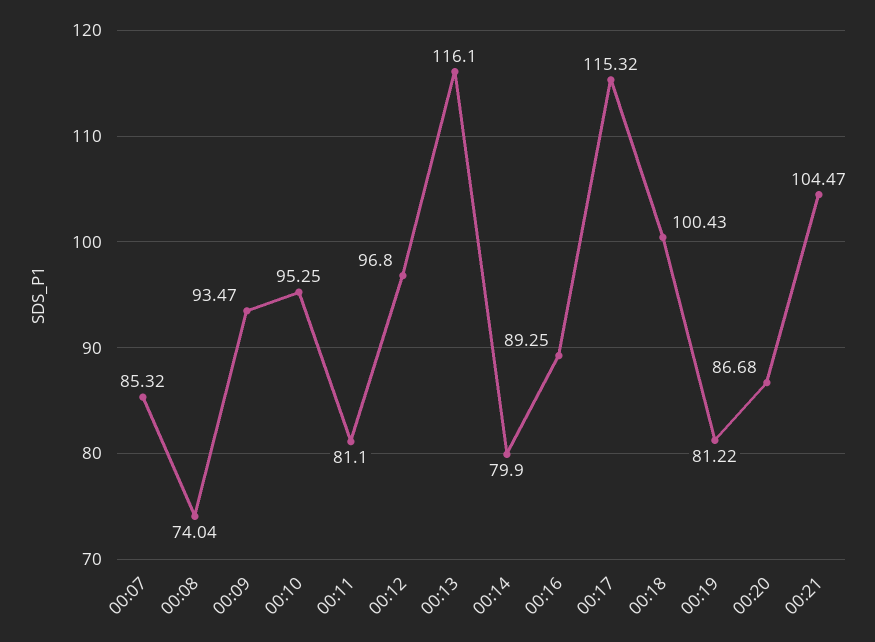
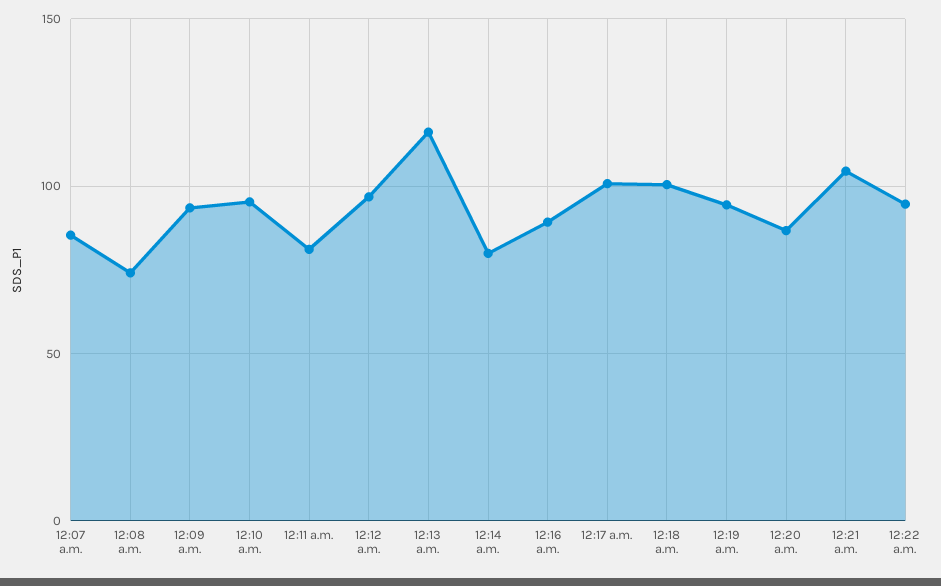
00:17: 115.32 -> 100
00:19: 81.22 -> 95
12:22 a.m.: none -> 95

